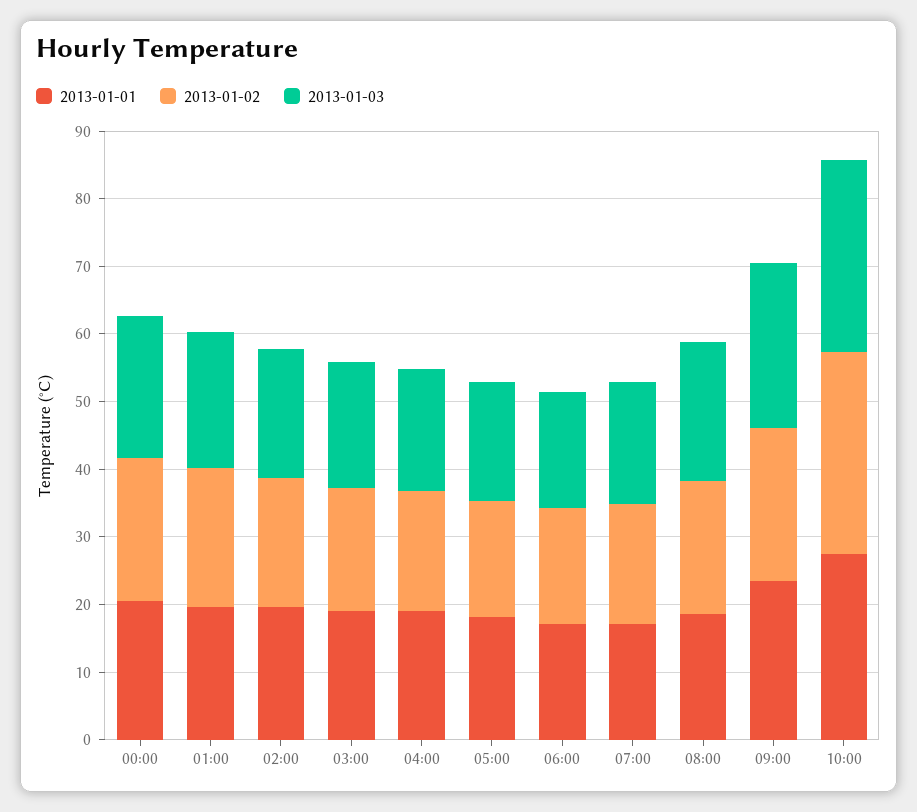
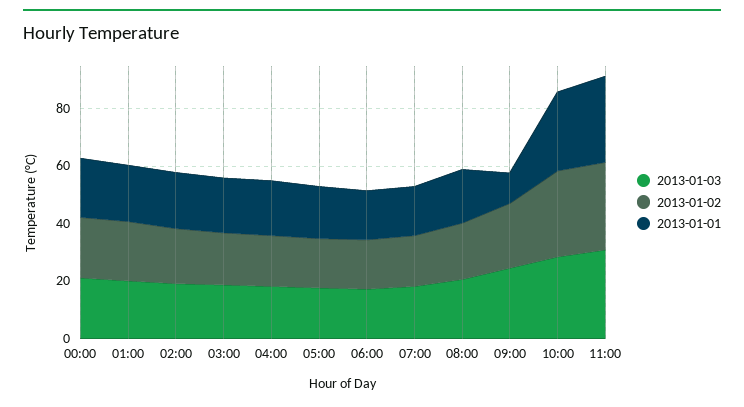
2013-01-01, 09:00: 24 -> 10
2013-01-03, 11:00: none -> 30
2013-01-02, 11:00: none -> 30
2013-01-01, 11:00: none -> 30

